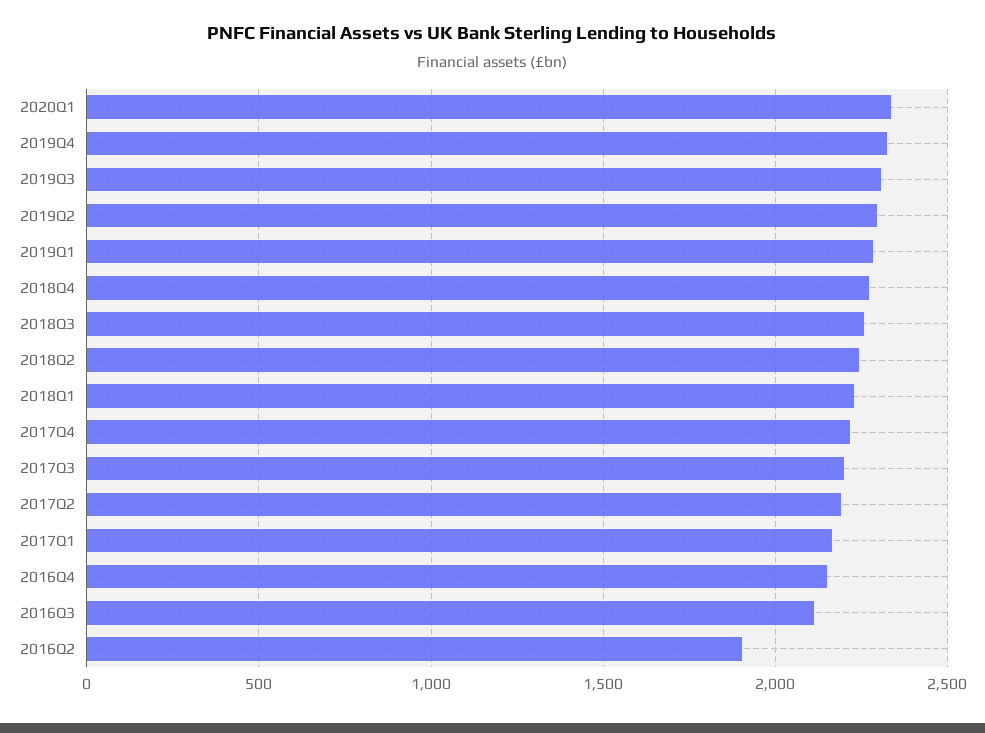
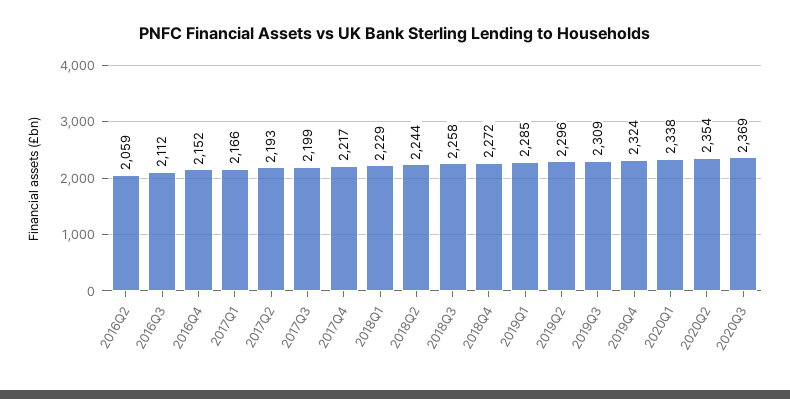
2016Q2: 1900 -> 2059
2020Q2: none -> 2354
2020Q3: none -> 2369

